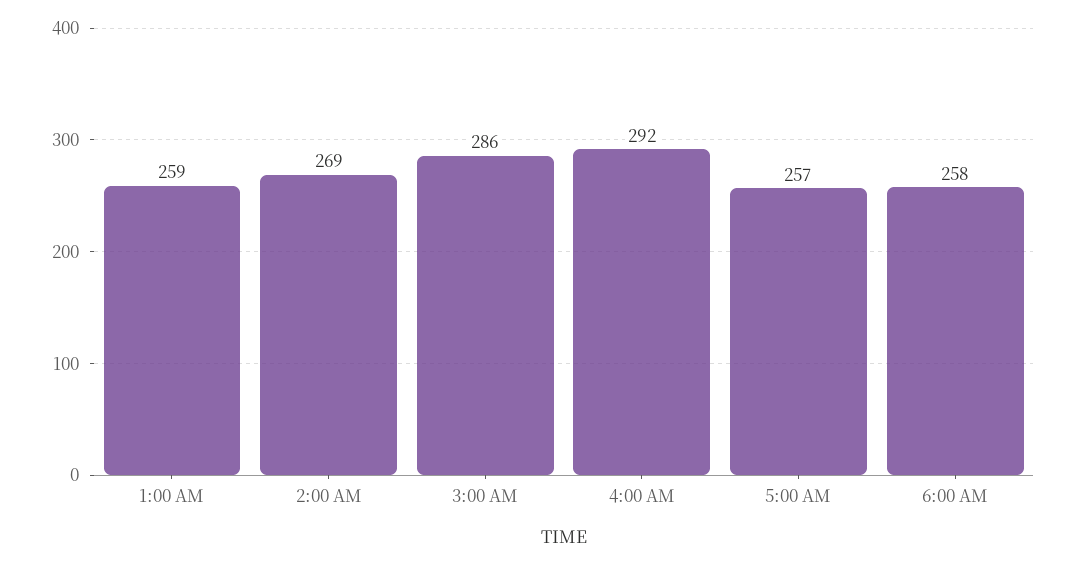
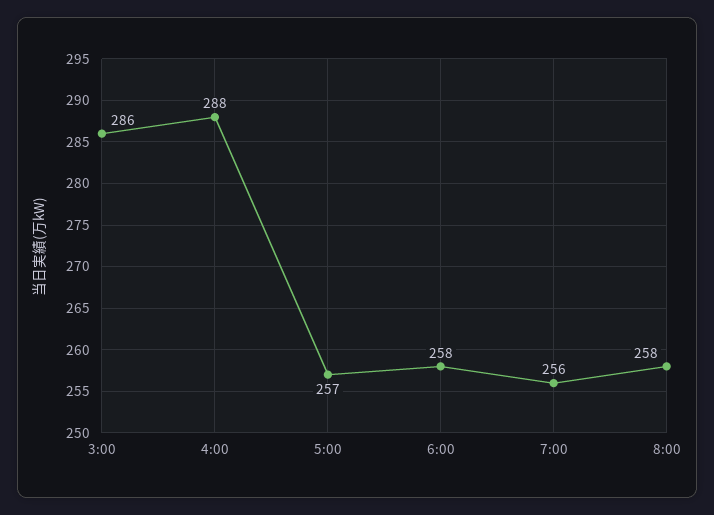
1:00 AM: 259 -> none
2:00 AM: 269 -> none
4:00 AM: 292 -> 288
7:00: none -> 256
8:00: none -> 258

